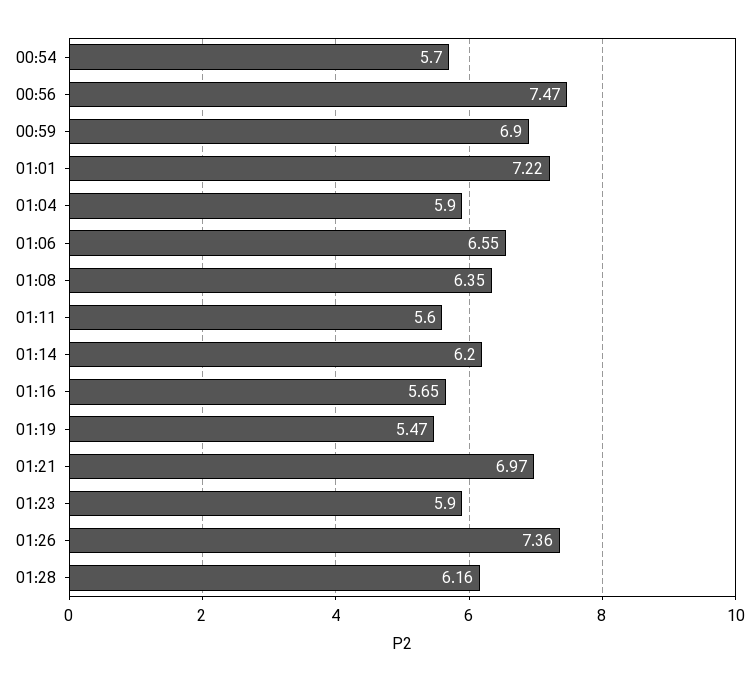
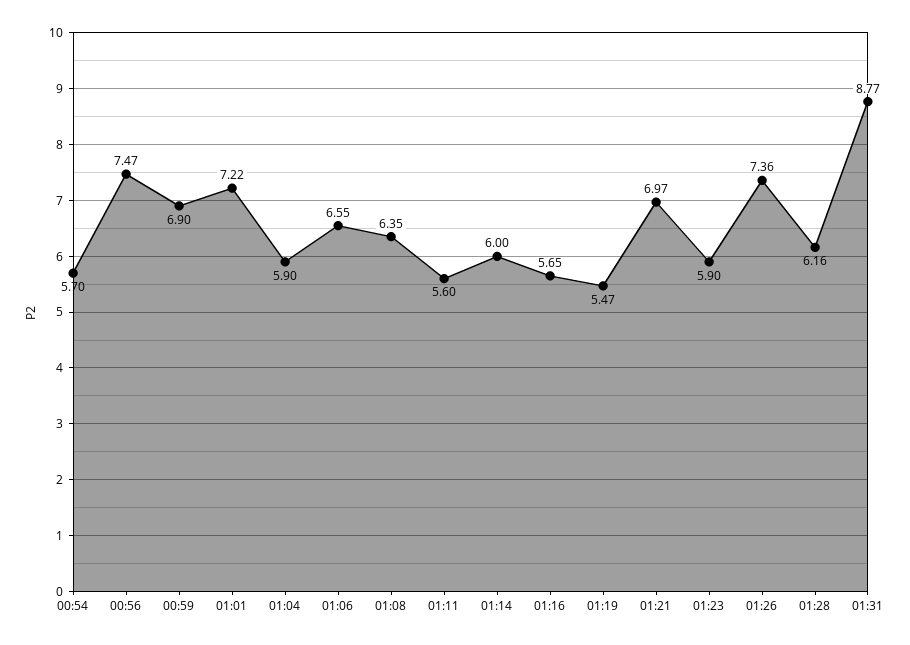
01:14: 6.2 -> 6
01:31: none -> 8.77

